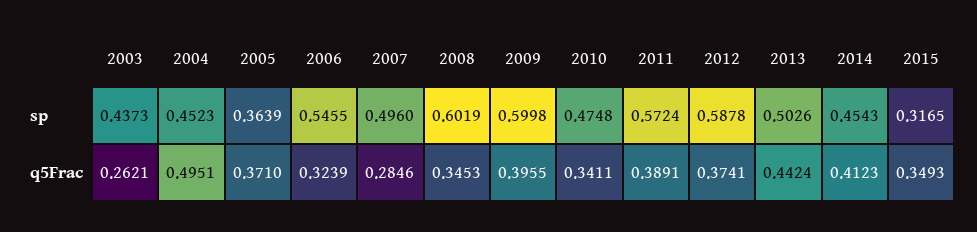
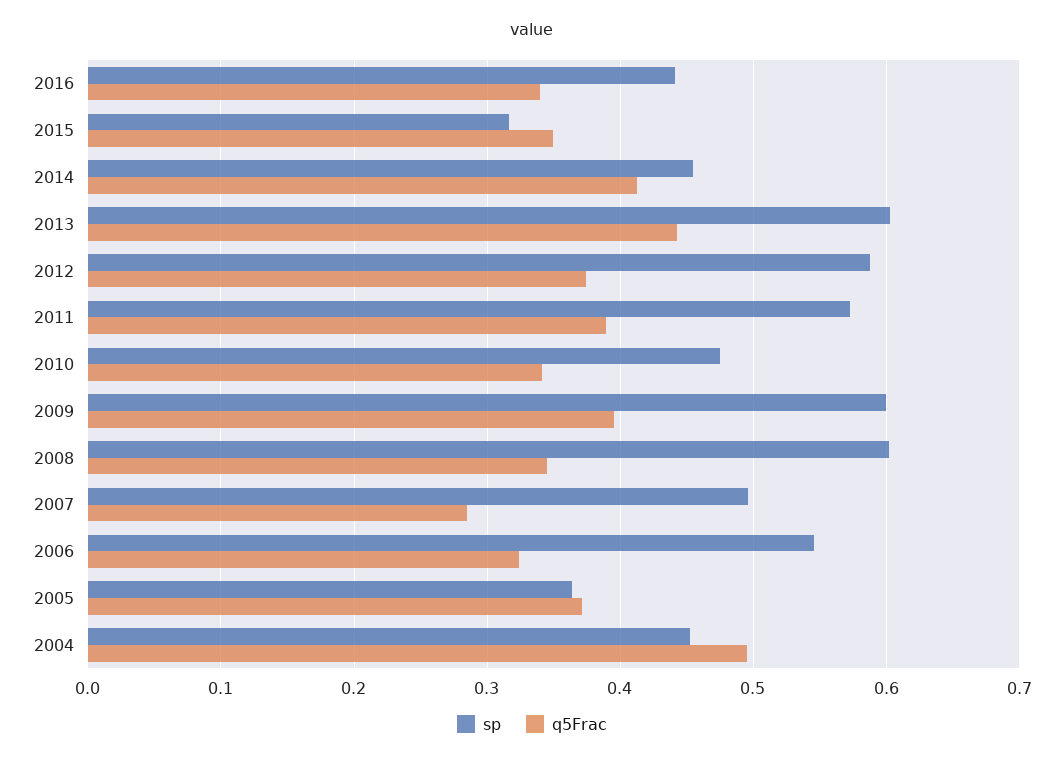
sp, 2003: 0.4373 -> none
sp, 2013: 0.5026 -> 0.6
q5Frac, 2003: 0.2621 -> none
sp, 2016: none -> 0.44
q5Frac, 2016: none -> 0.34

